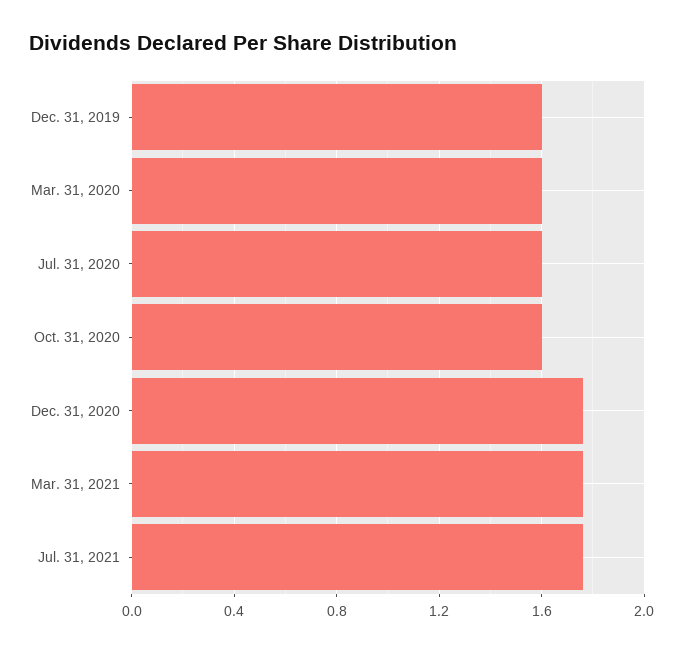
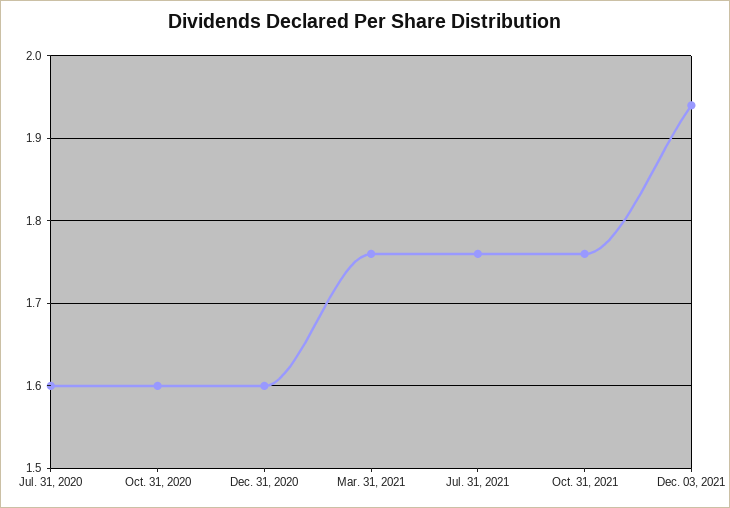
Dec. 31, 2019: 1.6 -> none
Mar. 31, 2020: 1.6 -> none
Dec. 31, 2020: 1.75 -> 1.6
Oct. 31, 2021: none -> 1.76
Dec. 03, 2021: none -> 1.94

